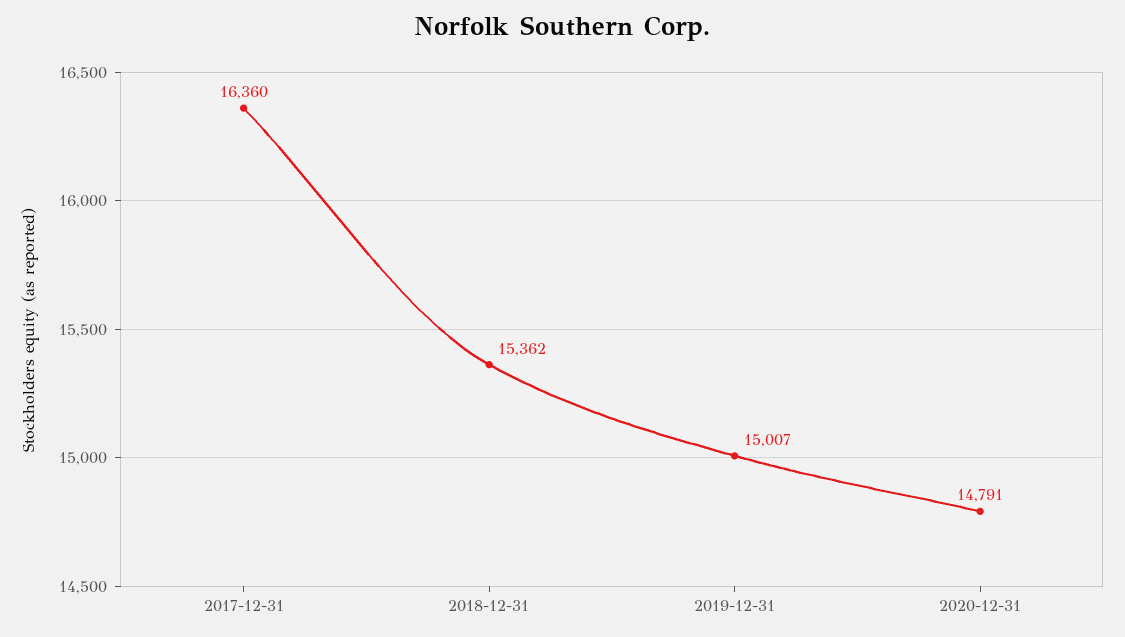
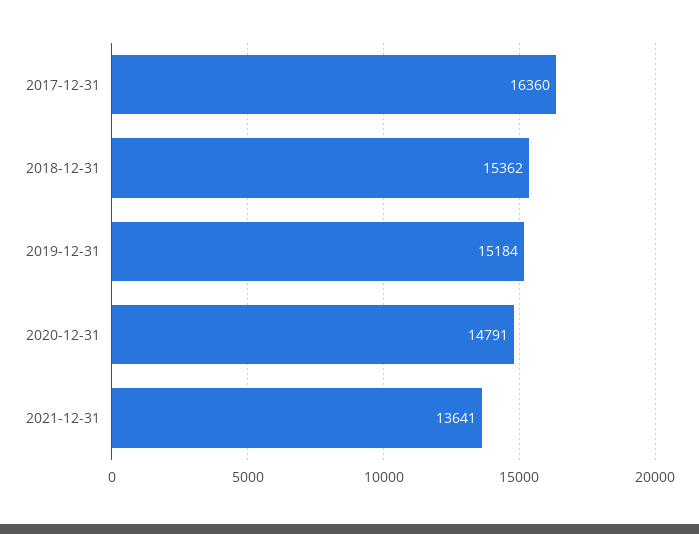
2019-12-31: 15007 -> 15184
2021-12-31: none -> 13641

